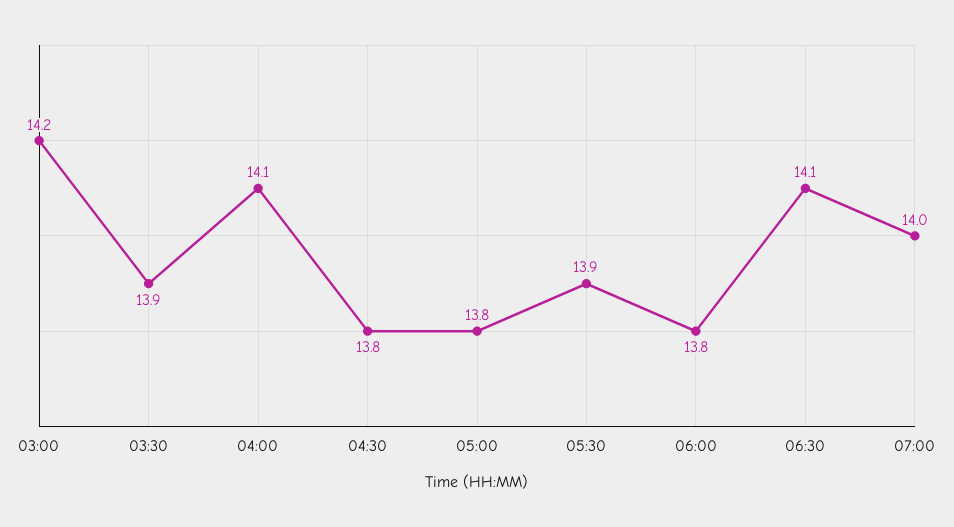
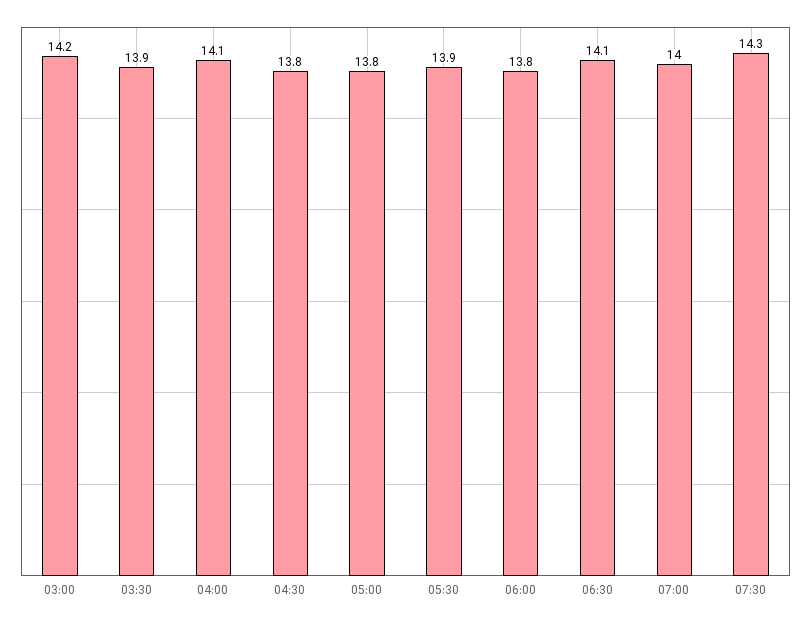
07:30: none -> 14.3

